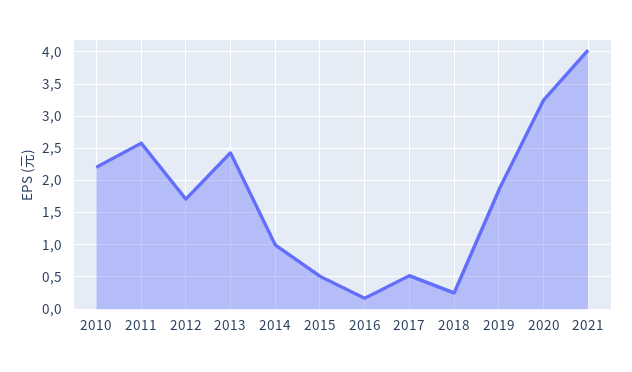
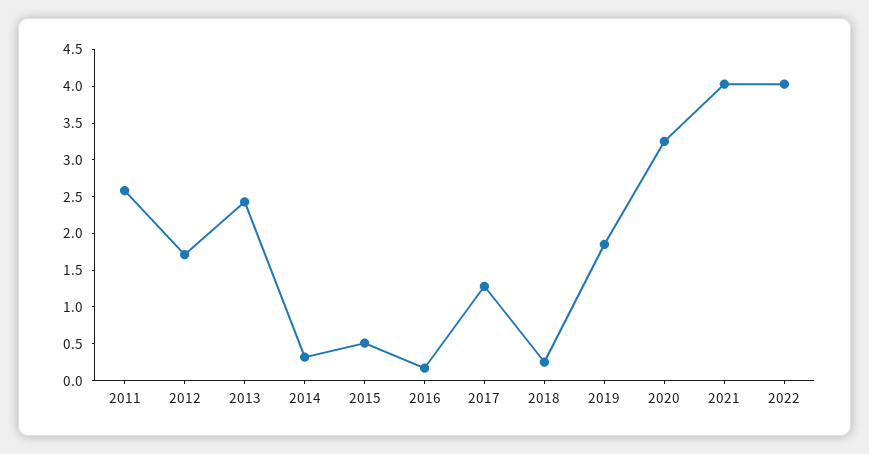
2010: 2.2 -> none
2014: 1 -> 0.25
2017: 0.5 -> 1.25
2022: none -> 4

